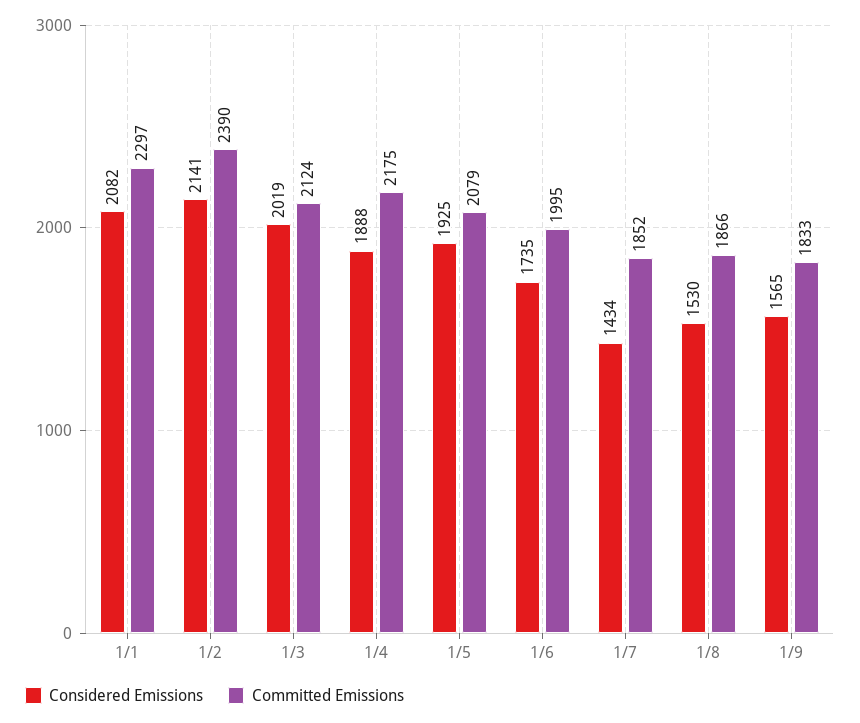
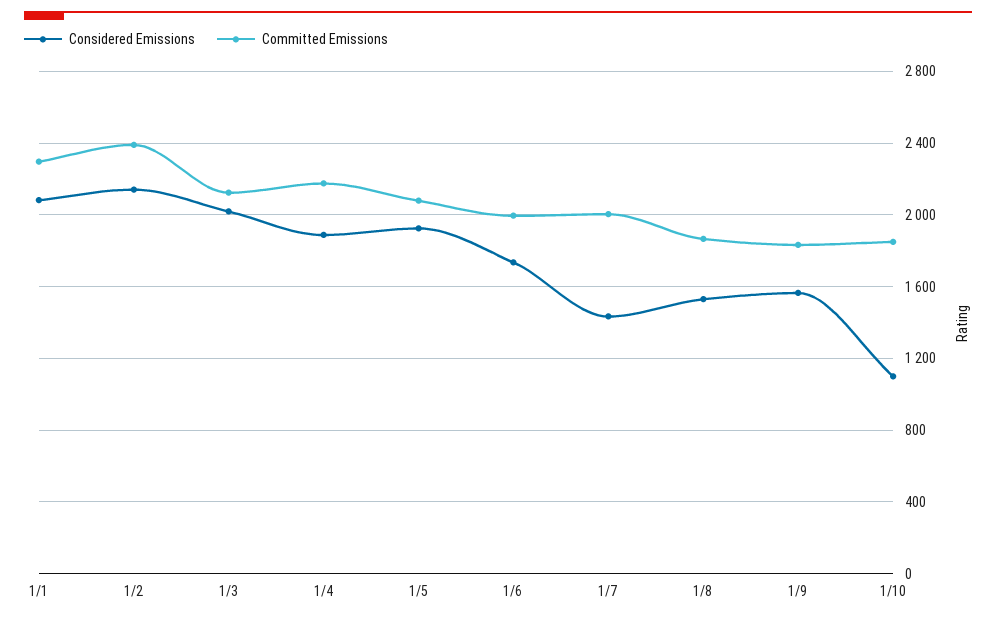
Committed Emissions, 1/7: 1852 -> 2000
Considered Emissions, 1/10: none -> 1100
Committed Emissions, 1/10: none -> 1850

